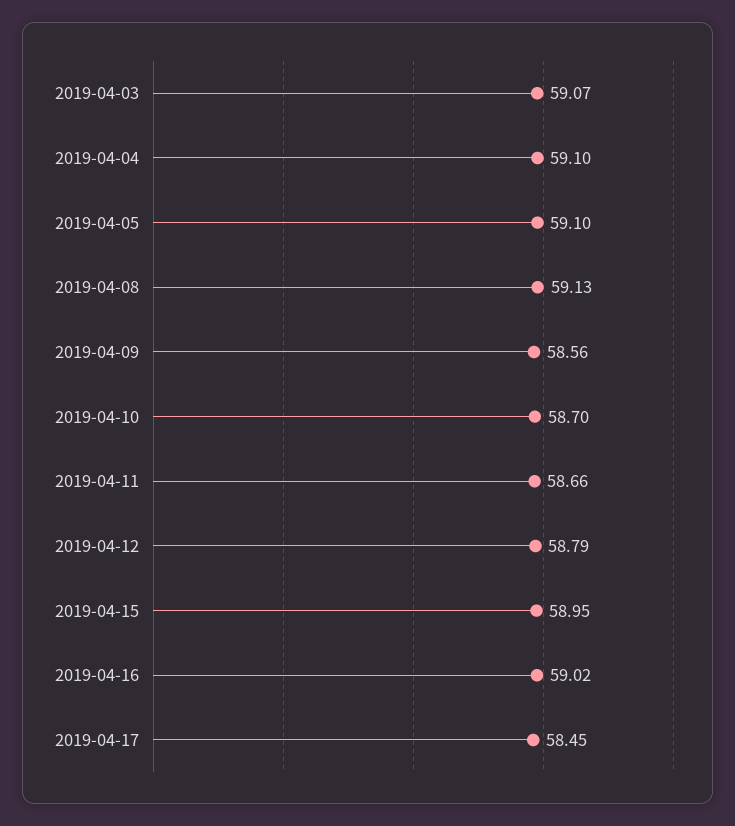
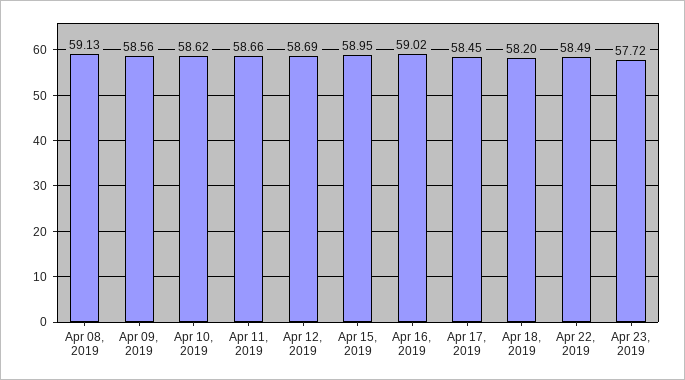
2019-04-03: 59.07 -> none
2019-04-04: 59.1 -> none
2019-04-05: 59.1 -> none
2019-04-10: 58.7 -> 58.62
2019-04-12: 58.79 -> 58.69
Apr 18, 2019: none -> 58.2
Apr 22, 2019: none -> 58.49
Apr 23, 2019: none -> 57.72

